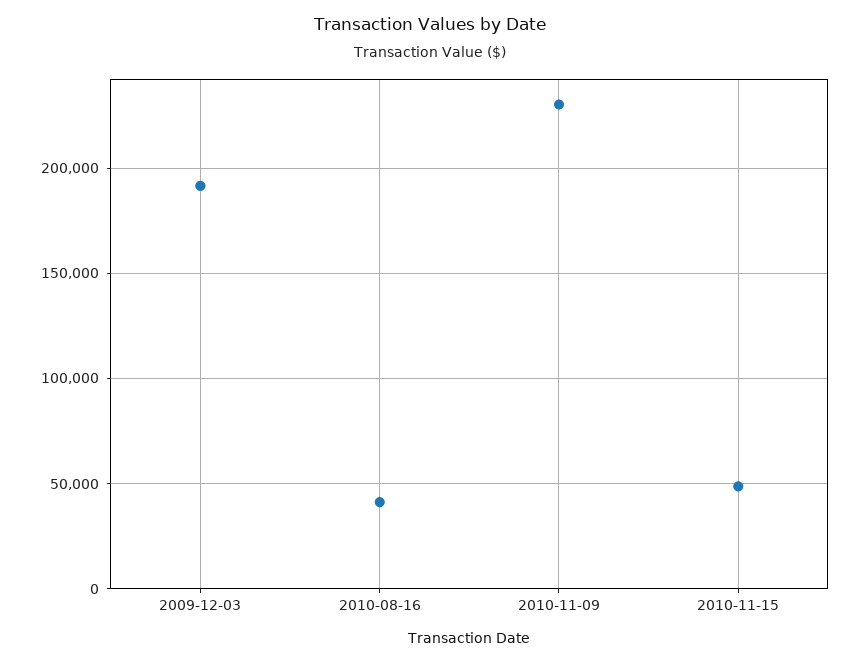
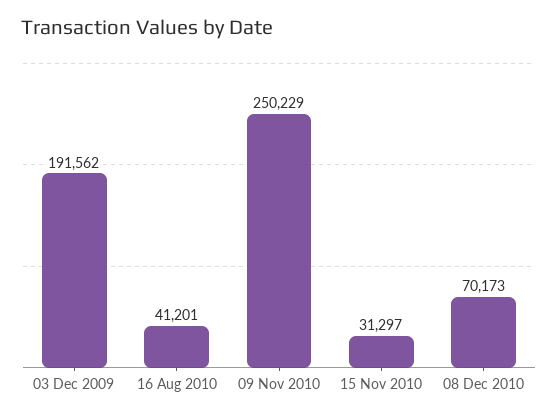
2010-11-09: 230000 -> 250229
2010-11-15: 50000 -> 31297
08 Dec 2010: none -> 70173

